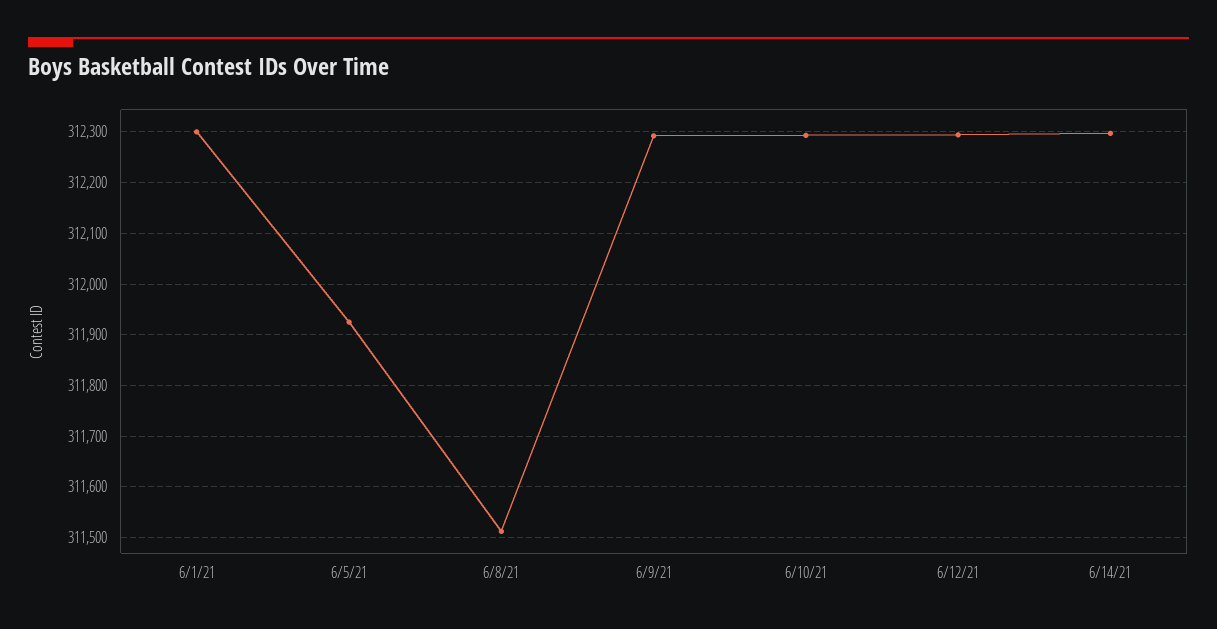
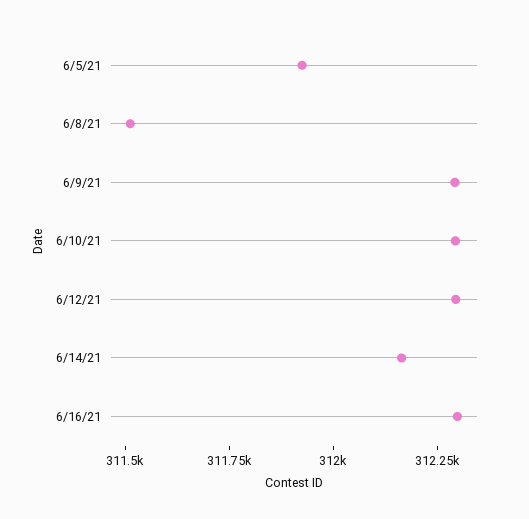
6/1/21: 312300 -> none
6/14/21: 312300 -> 312150
6/16/21: none -> 312300

